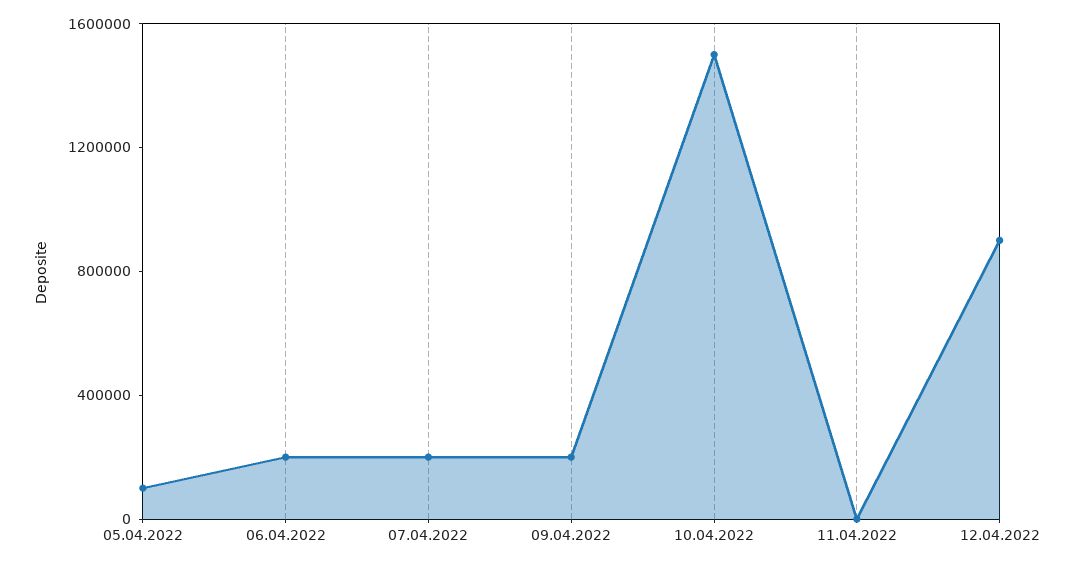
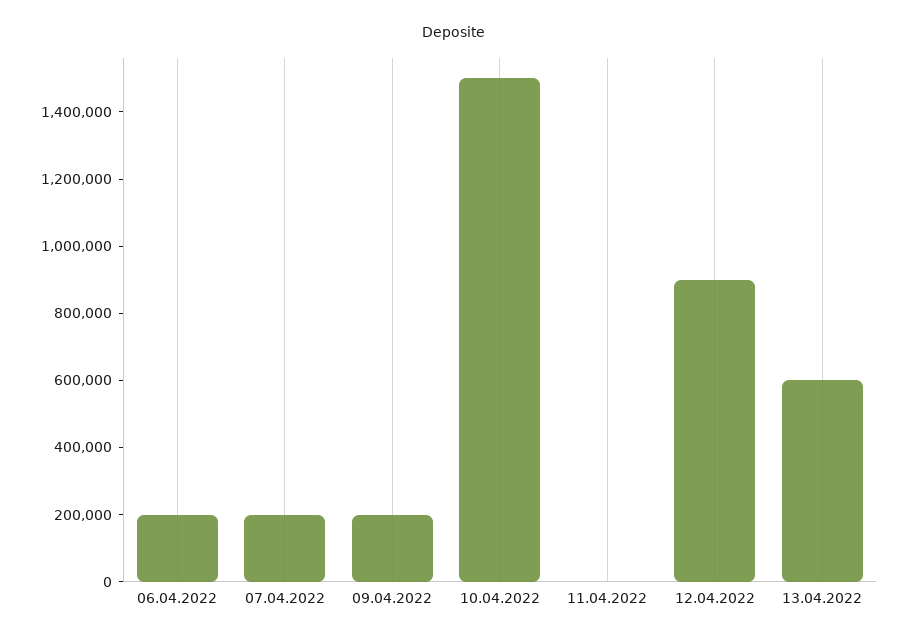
05.04.2022: 100000 -> none
13.04.2022: none -> 600000

